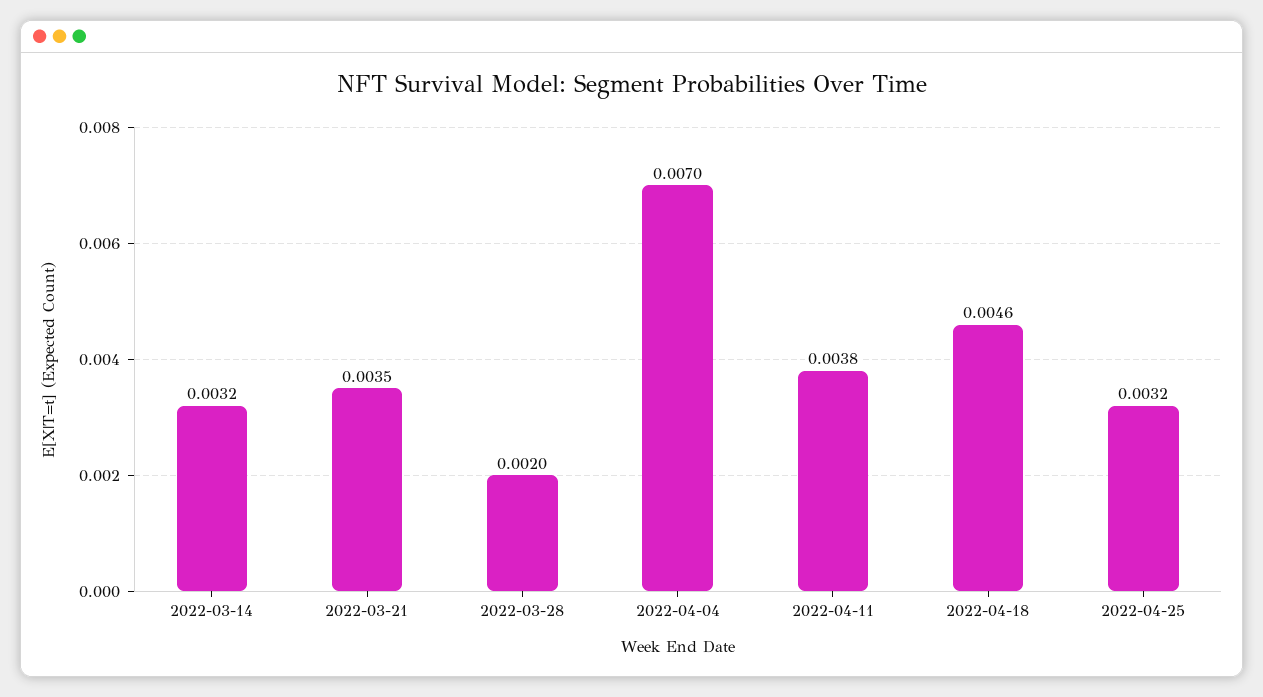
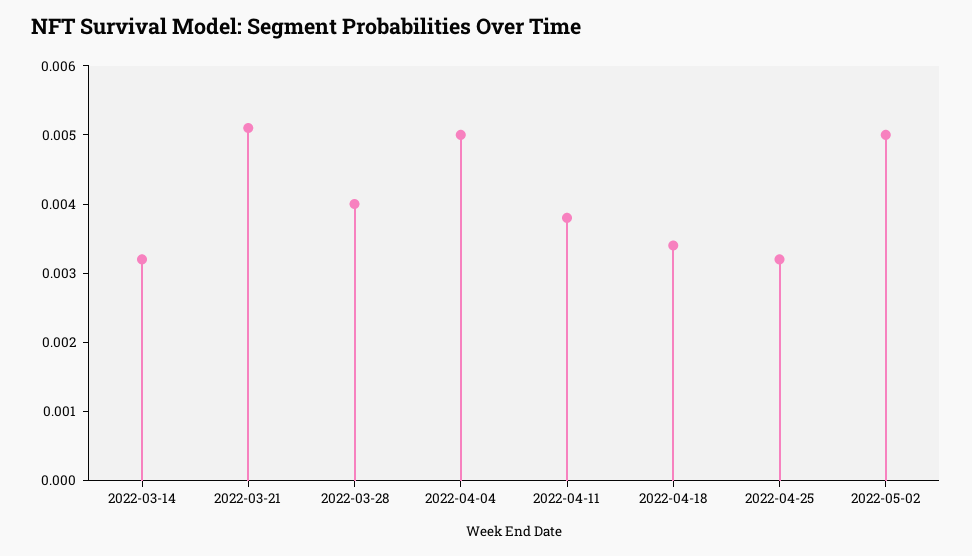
2022-03-21: 0.0035 -> 0.005
2022-03-28: 0.002 -> 0.004
2022-04-04: 0.007 -> 0.005
2022-04-18: 0.0046 -> 0.0035
2022-05-02: none -> 0.005

